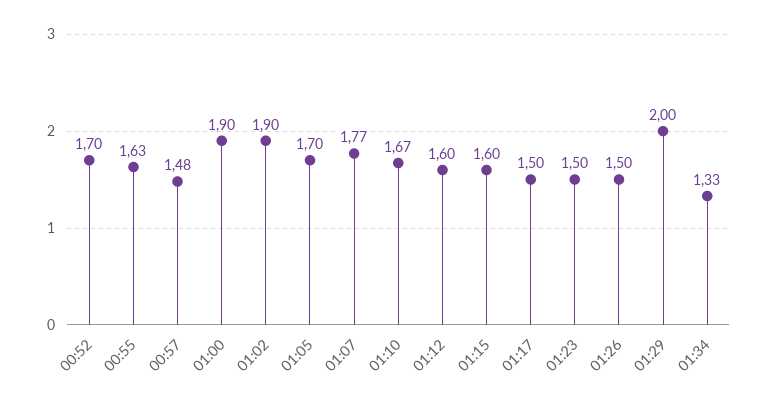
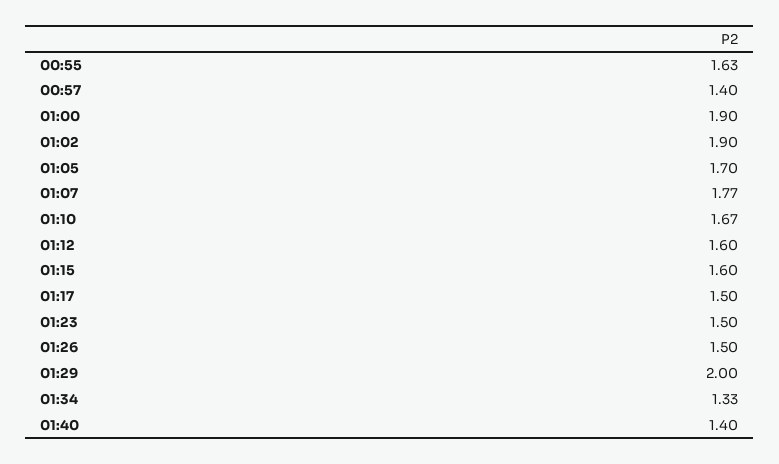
00:52: 1.7 -> none
00:57: 1.48 -> 1.4
01:40: none -> 1.4

